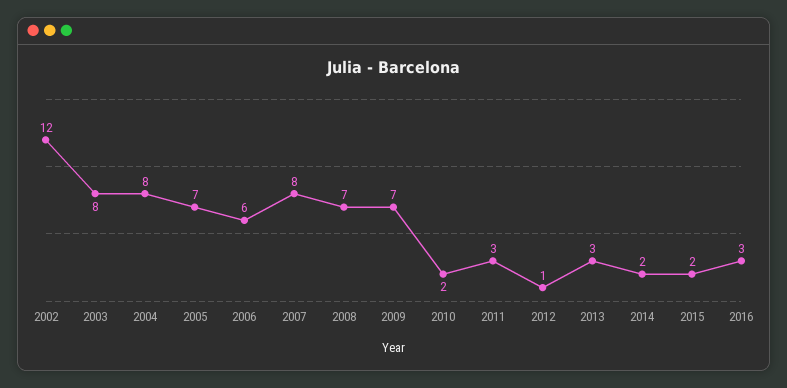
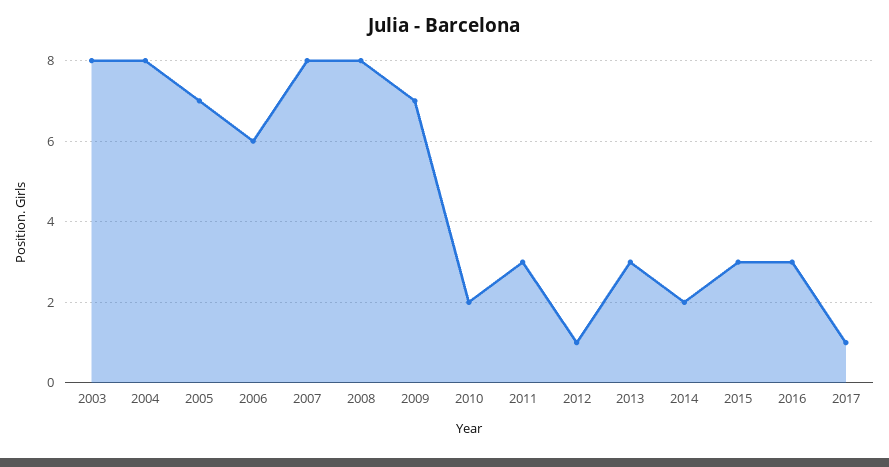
2002: 12 -> none
2008: 7 -> 8
2015: 2 -> 3
2017: none -> 1

